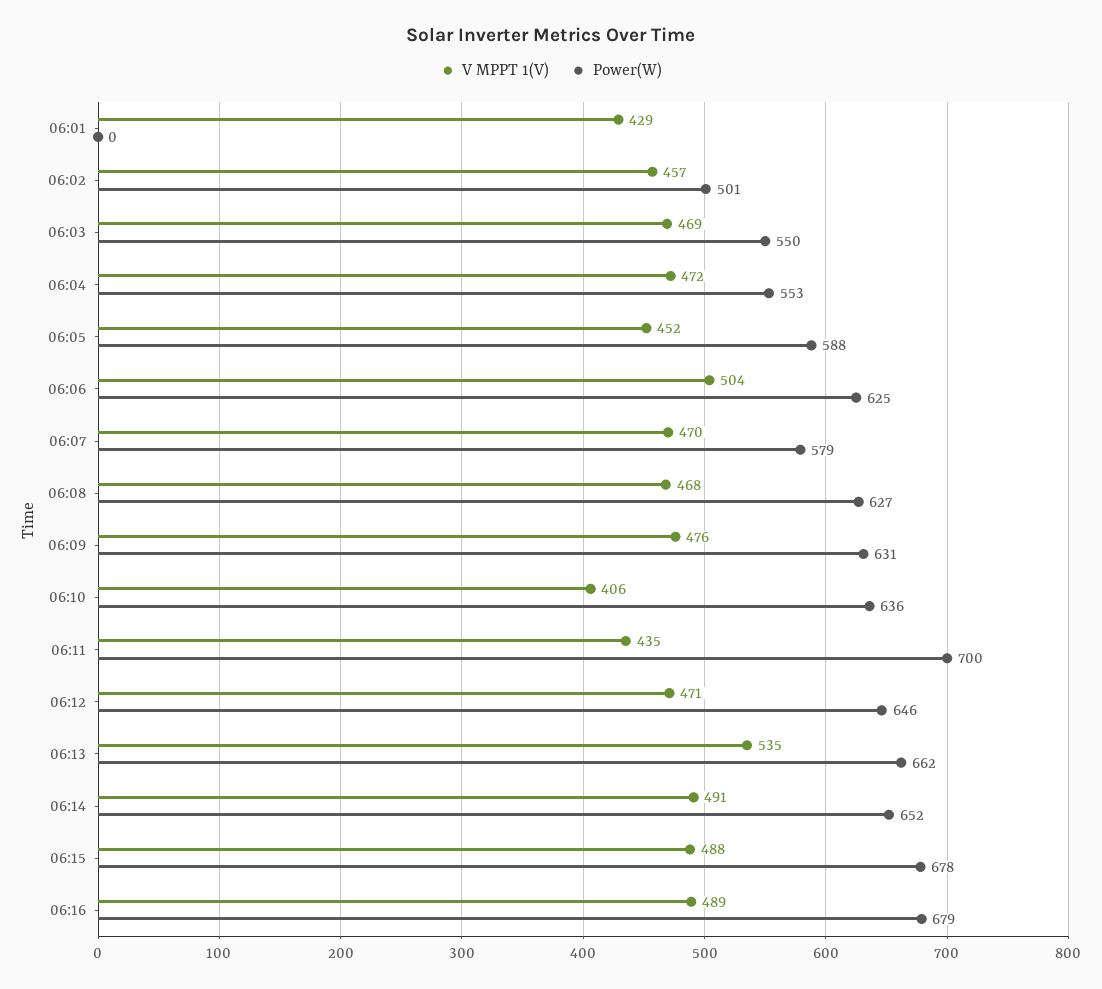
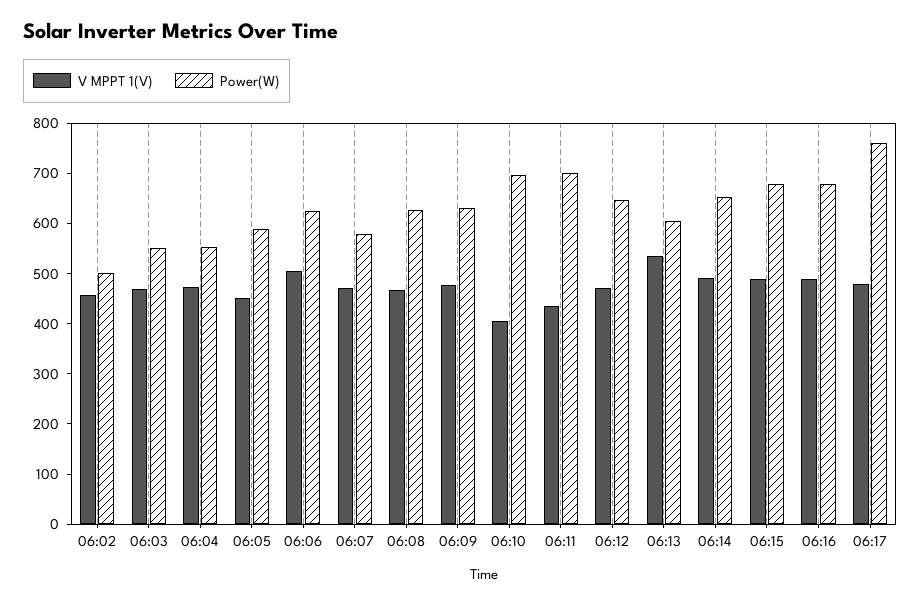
V MPPT 1(V), 06:01: 429 -> none
Power(W), 06:01: 0 -> none
Power(W), 06:10: 636 -> 700
Power(W), 06:13: 662 -> 600
V MPPT 1(V), 06:17: none -> 480
Power(W), 06:17: none -> 760

